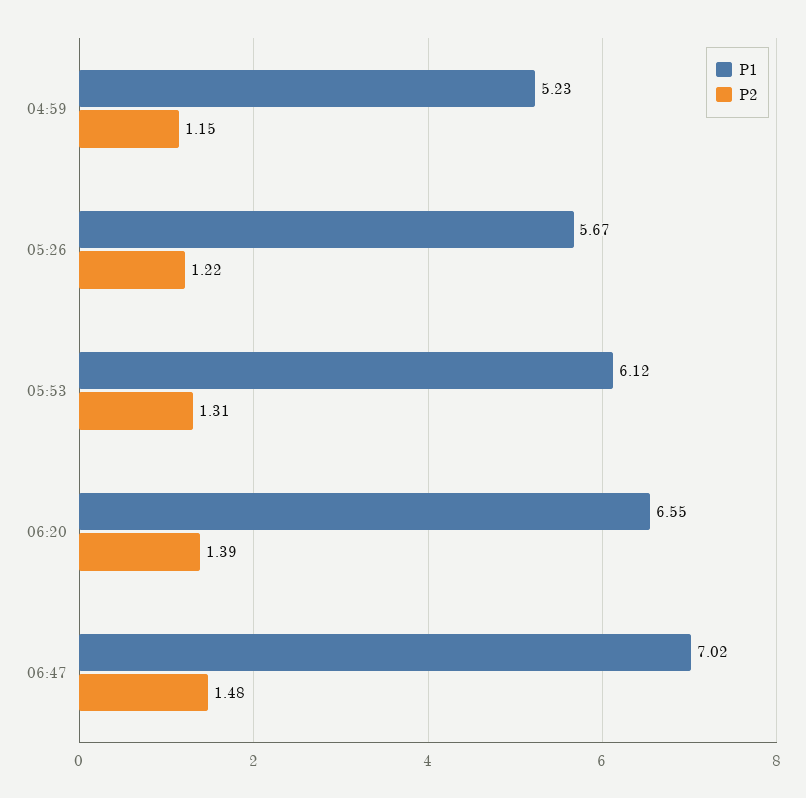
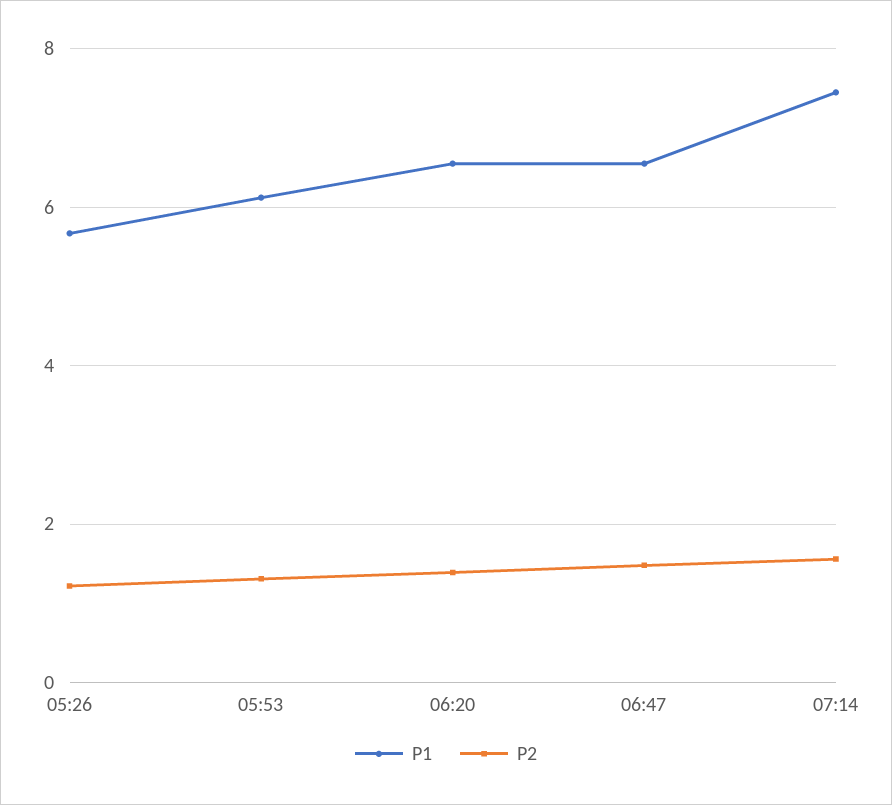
P1, 04:59: 5.23 -> none
P2, 04:59: 1.15 -> none
P1, 06:47: 7.02 -> 6.6
P1, 07:14: none -> 7.4
P2, 07:14: none -> 1.6

